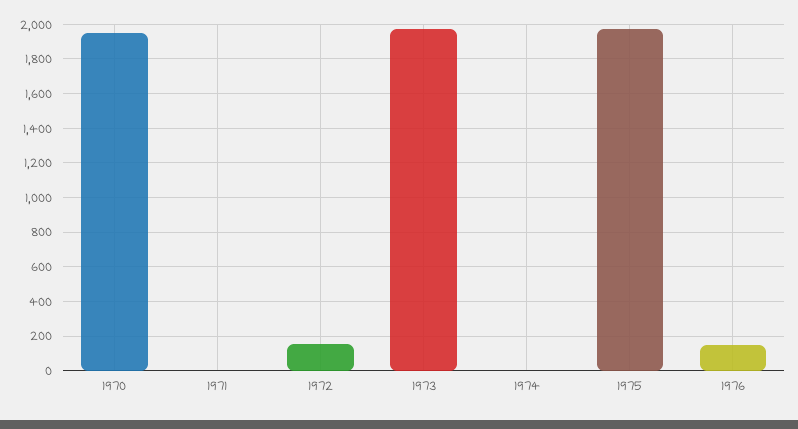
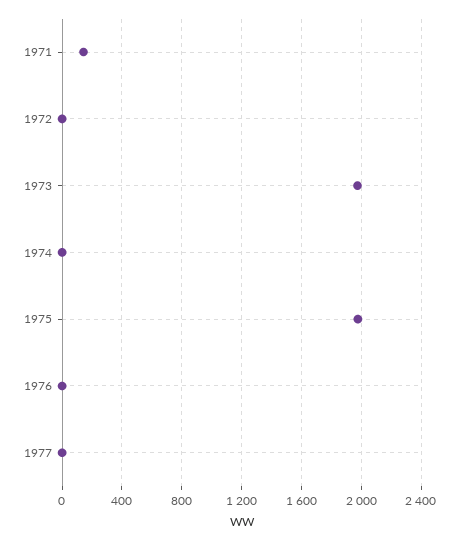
1970: 1950 -> none
1971: 0 -> 150
1972: 150 -> 0
1976: 150 -> 0
1977: none -> 0

